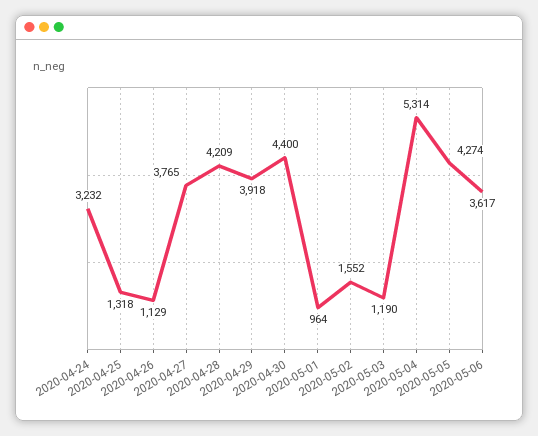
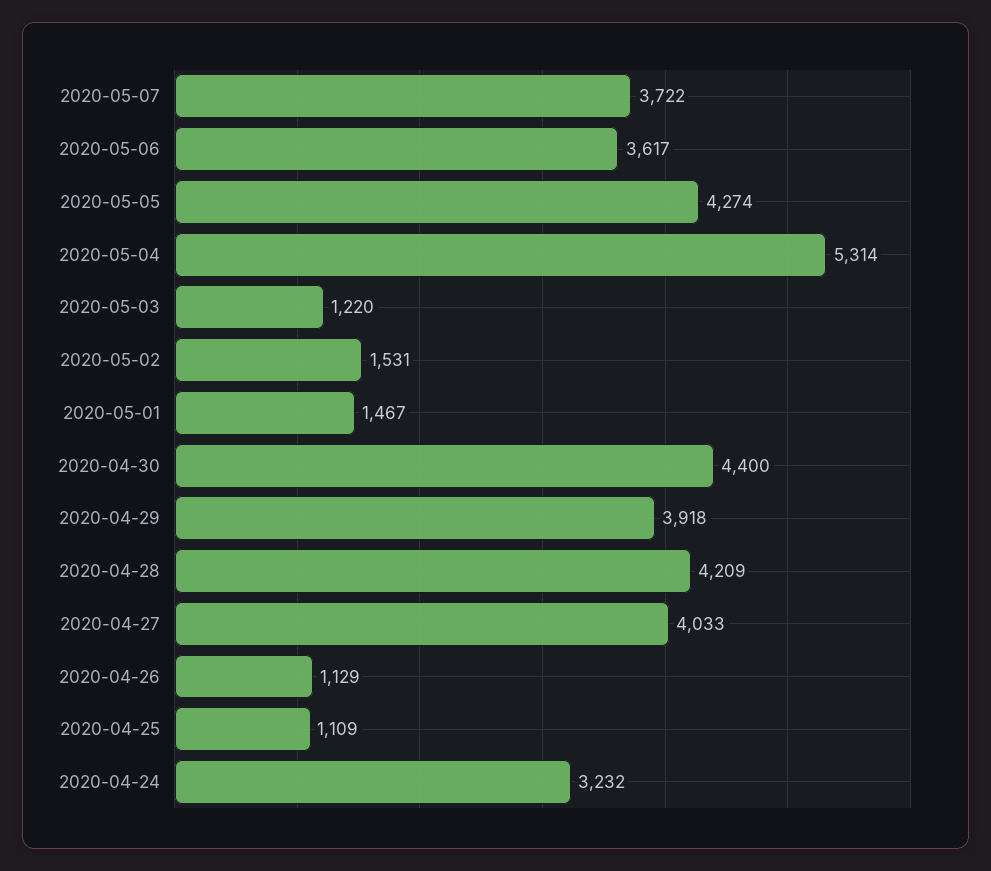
2020-04-25: 1318 -> 1109
2020-04-27: 3765 -> 4033
2020-05-01: 964 -> 1467
2020-05-02: 1552 -> 1531
2020-05-03: 1190 -> 1220
2020-05-07: none -> 3722

